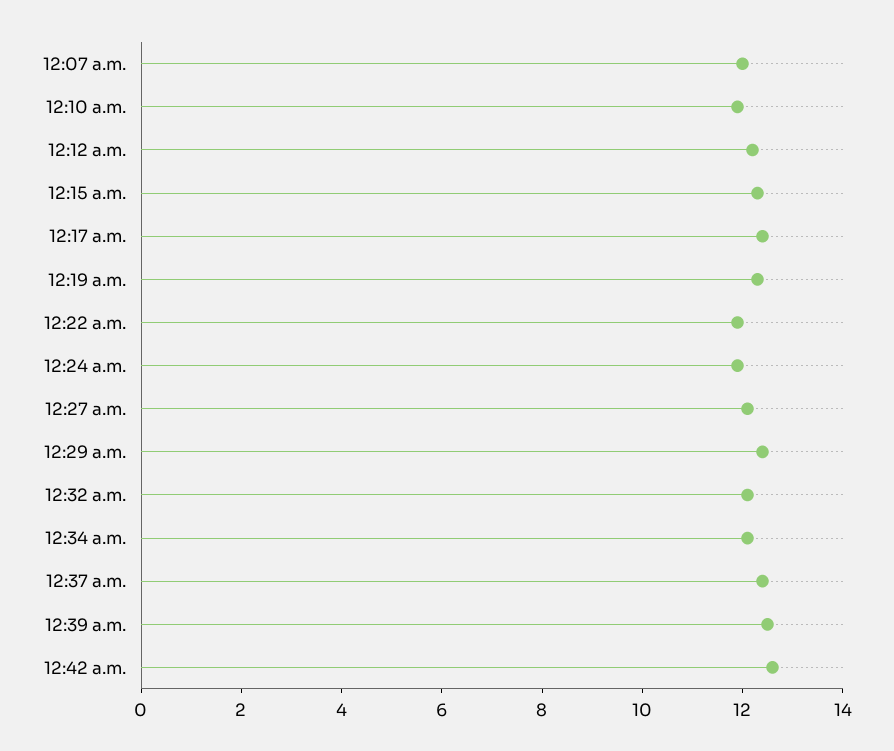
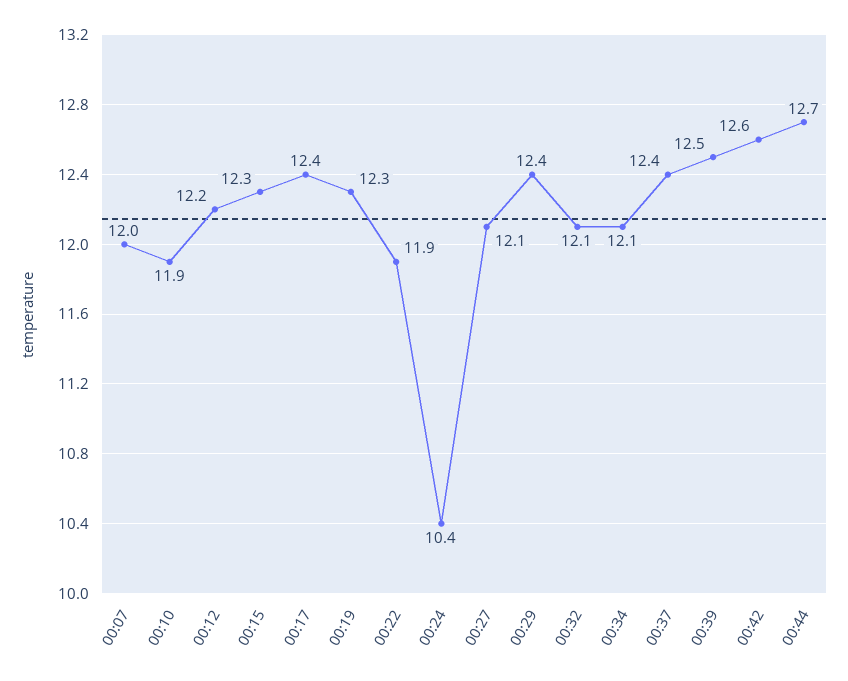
12:24 a.m.: 12 -> 10.4
00:44: none -> 12.7

